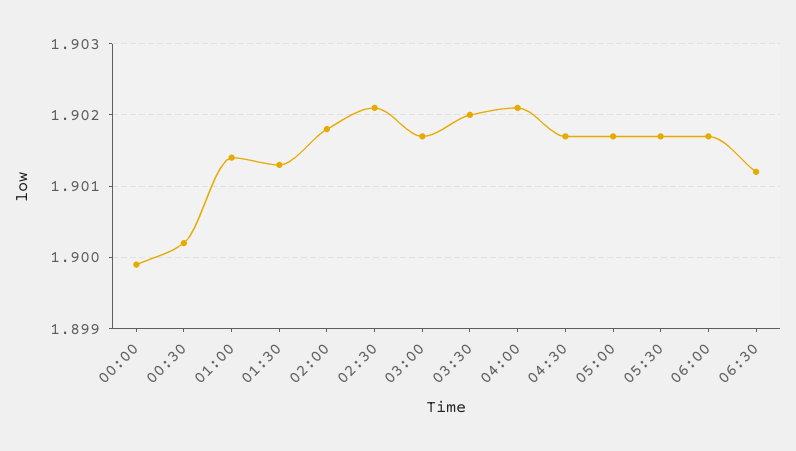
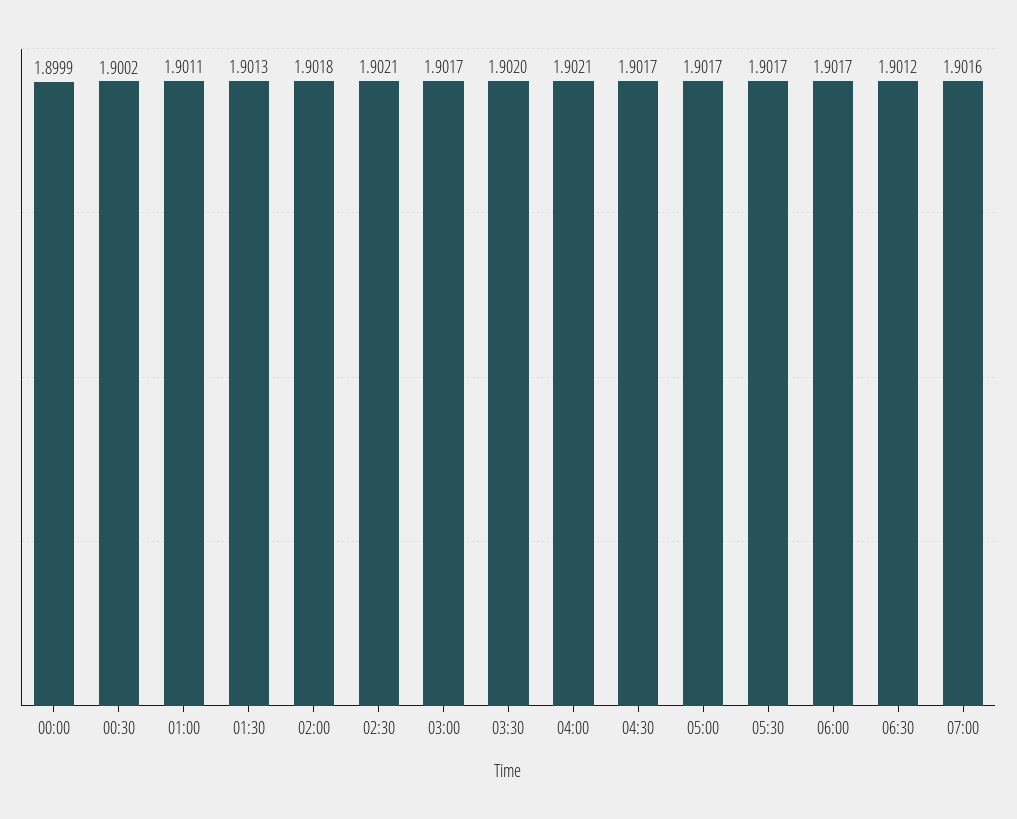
01:00: 1.9014 -> 1.9011
07:00: none -> 1.9016

